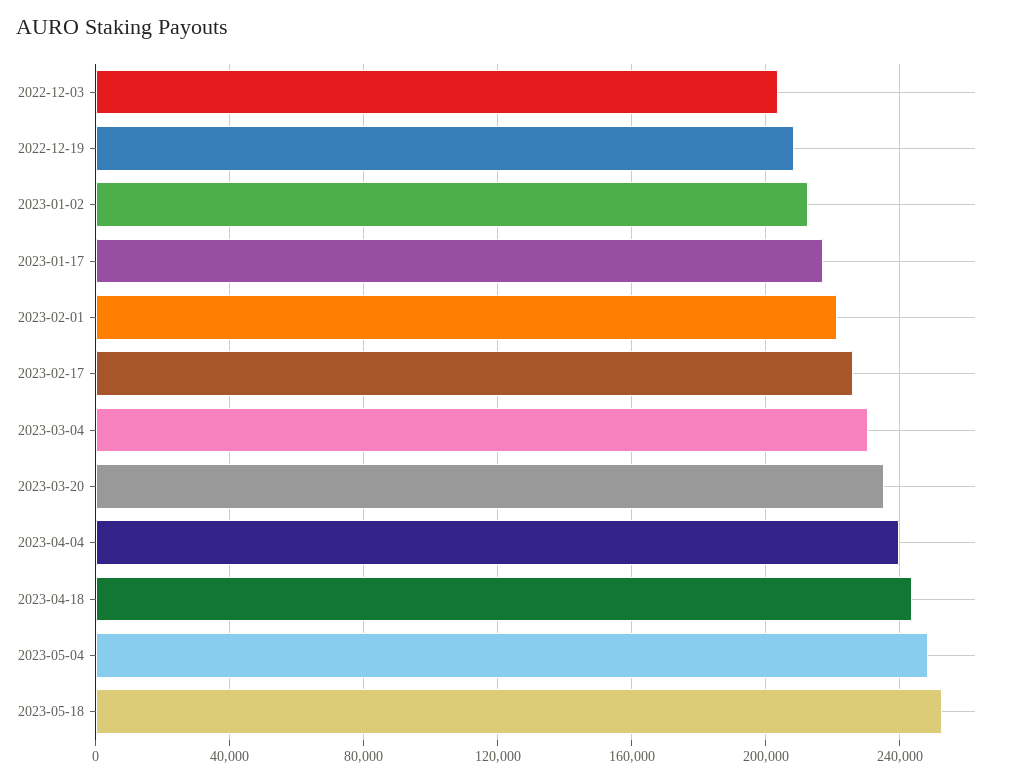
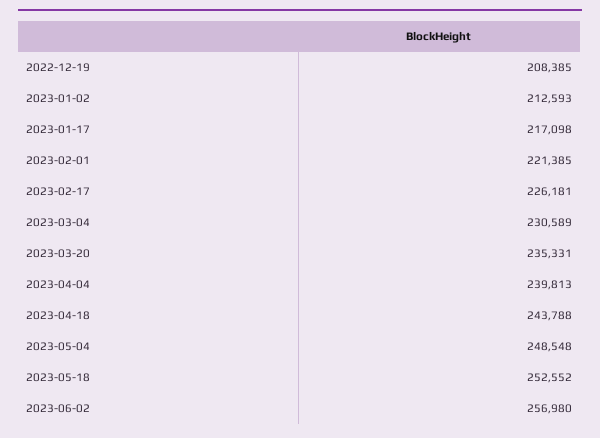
2022-12-03: 205000 -> none
2023-06-02: none -> 256980

